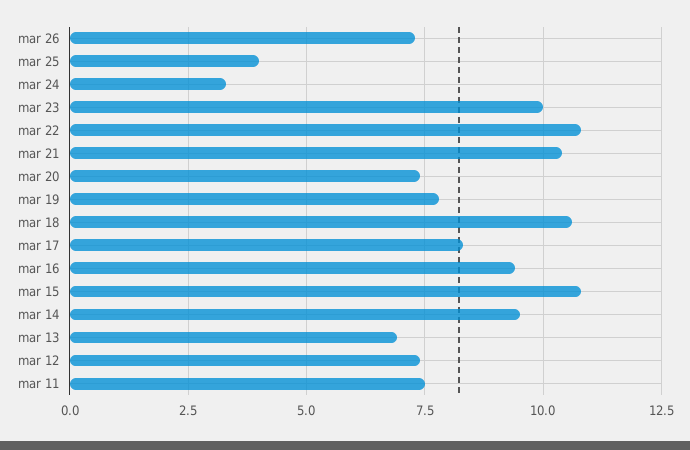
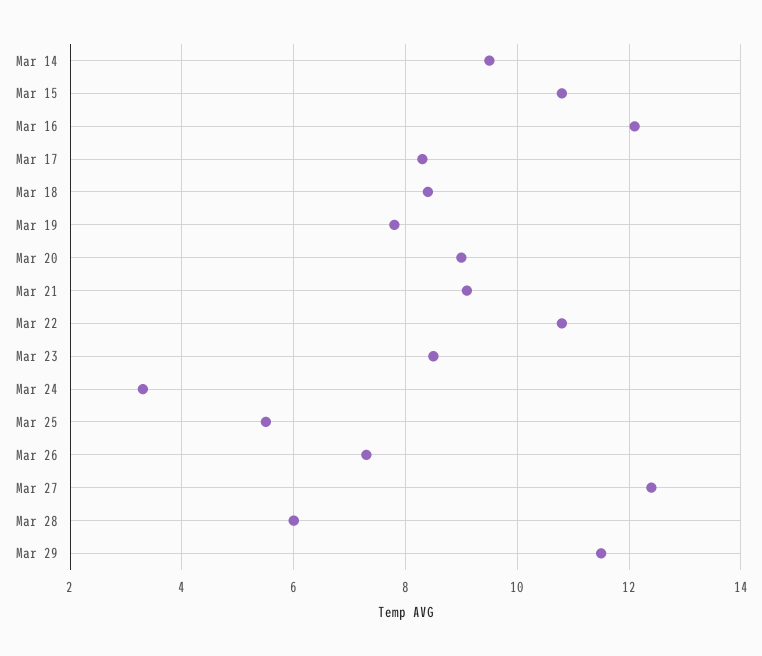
mar 25: 4 -> 5.5
mar 23: 10 -> 8.5
mar 21: 10.5 -> 9
mar 20: 7.5 -> 9
mar 18: 10.5 -> 8.5
mar 16: 9.5 -> 12
mar 13: 7 -> none
mar 12: 7.5 -> none
mar 11: 7.5 -> none
Mar 27: none -> 12.5
Mar 28: none -> 6
Mar 29: none -> 11.5

